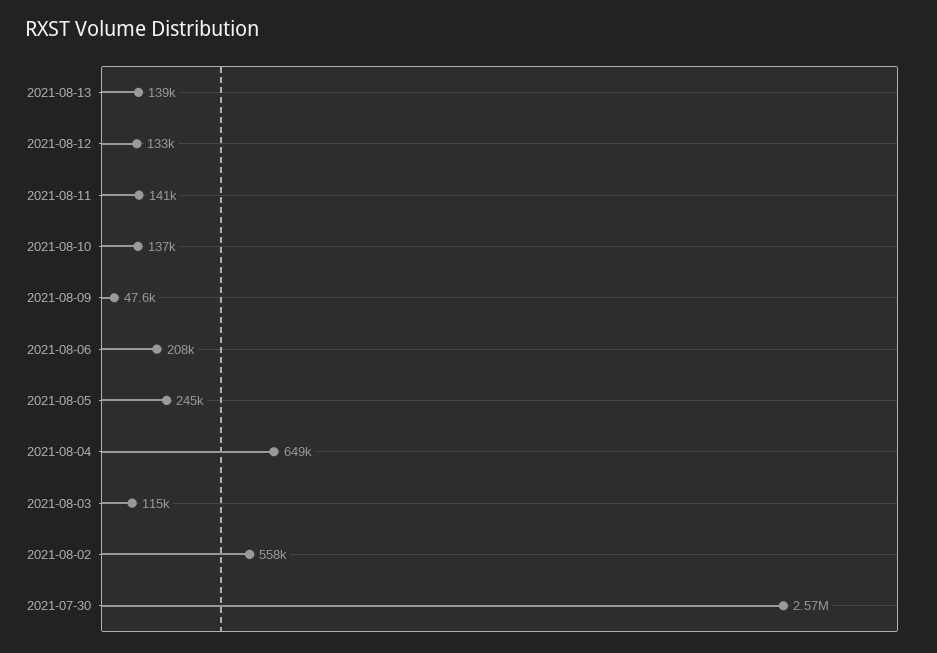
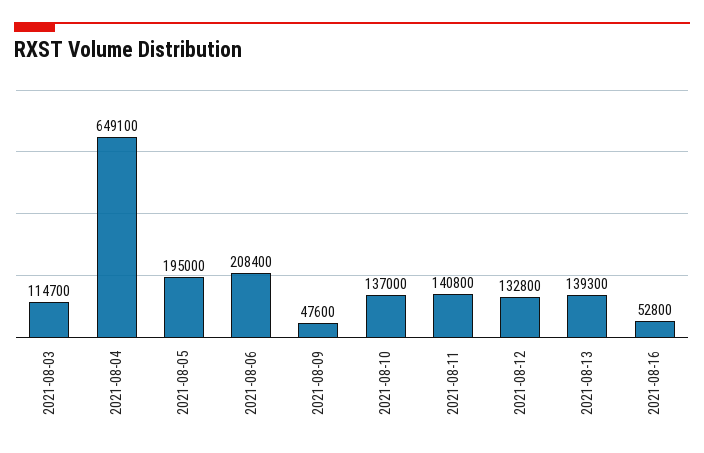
2021-08-05: 245000 -> 195000
2021-08-02: 558000 -> none
2021-07-30: 2570000 -> none
2021-08-16: none -> 52800

